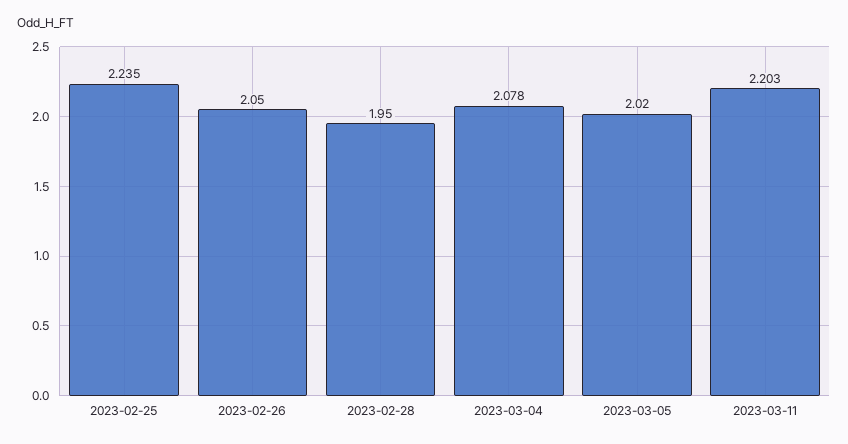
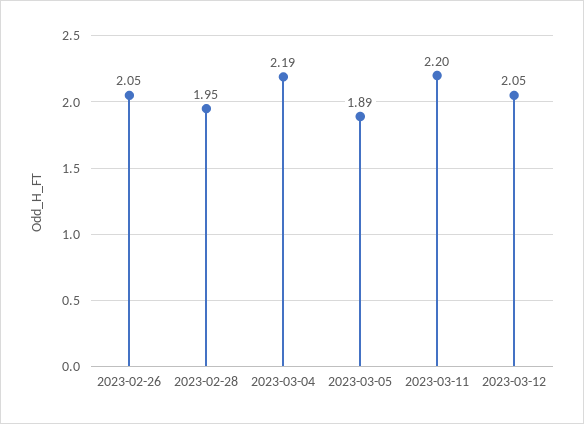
2023-02-25: 2.235 -> none
2023-03-04: 2.078 -> 2.19
2023-03-05: 2.02 -> 1.89
2023-03-12: none -> 2.05

